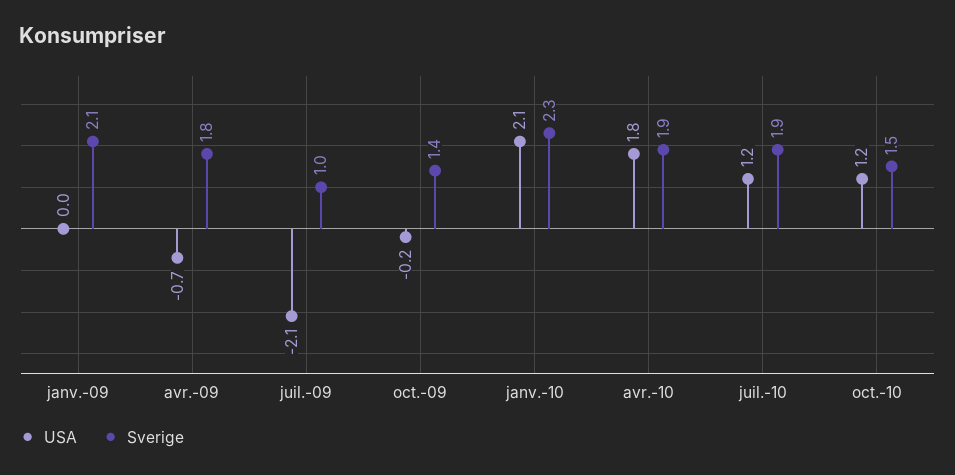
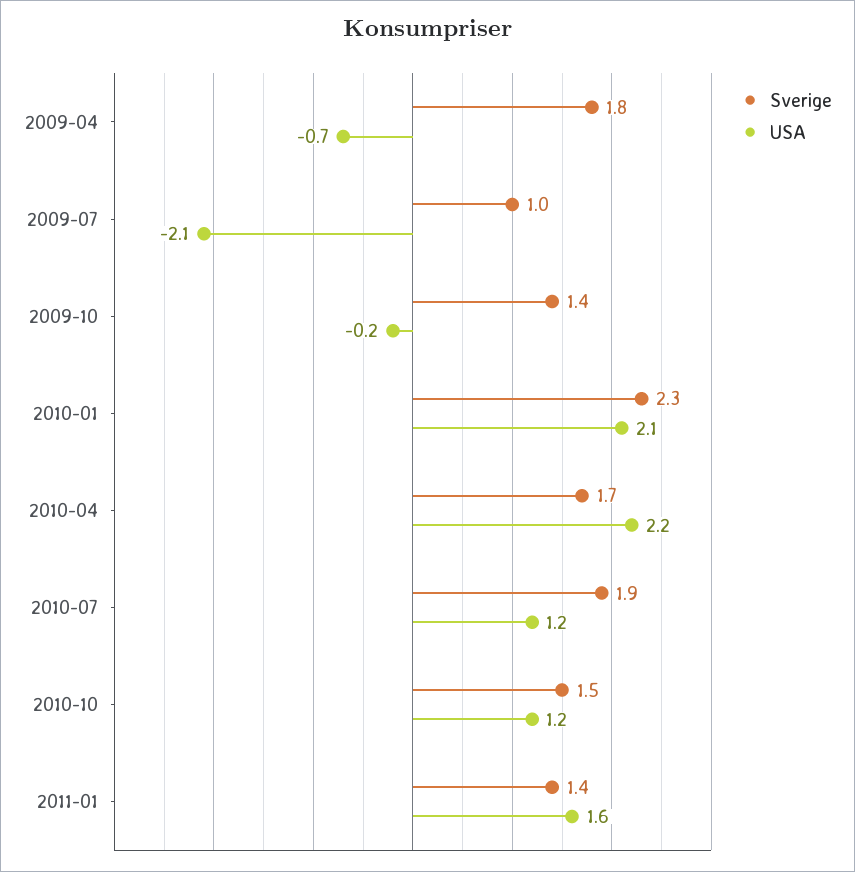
USA, janv.-09: 0 -> none
Sverige, janv.-09: 2.1 -> none
USA, avr.-10: 1.8 -> 2.2
Sverige, avr.-10: 1.9 -> 1.7
Sverige, 2011-01: none -> 1.4
USA, 2011-01: none -> 1.6

